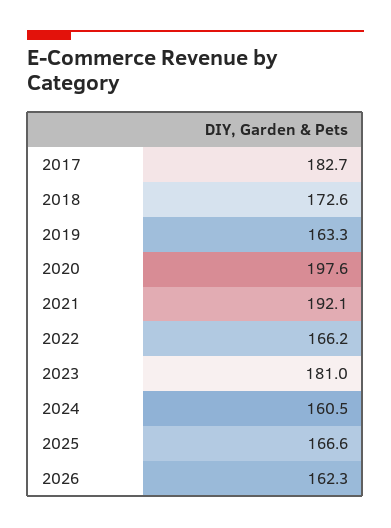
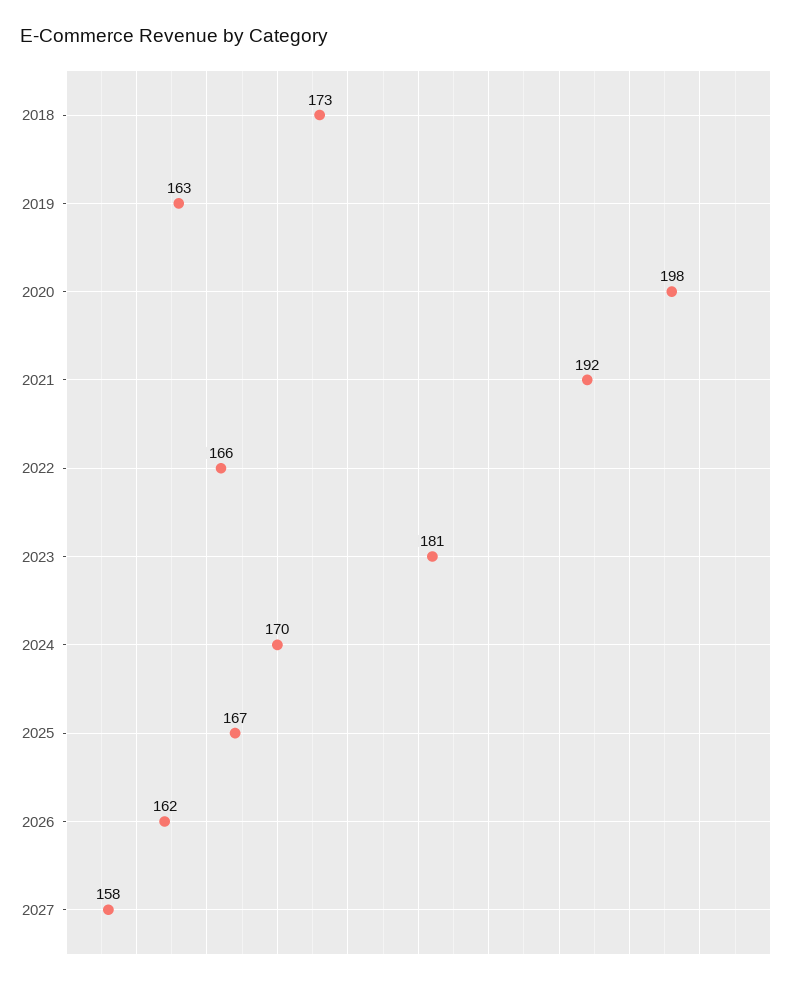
2017: 182.7 -> none
2024: 160.5 -> 170
2027: none -> 158

